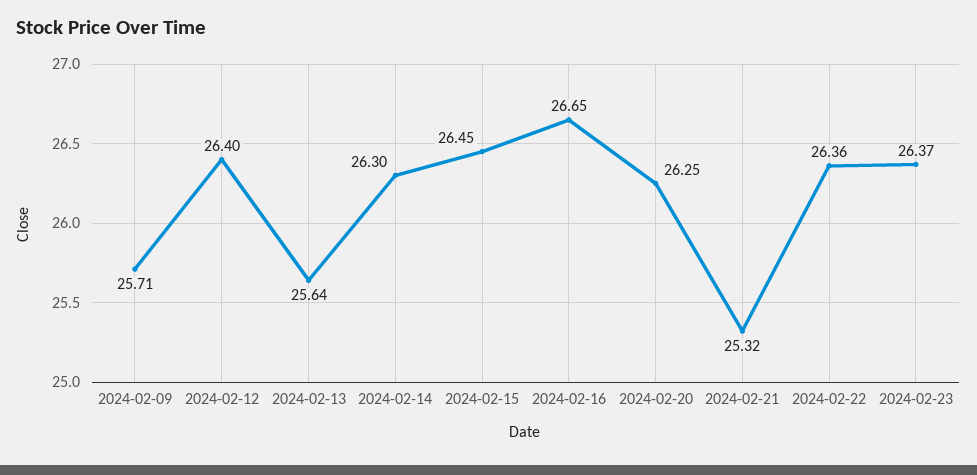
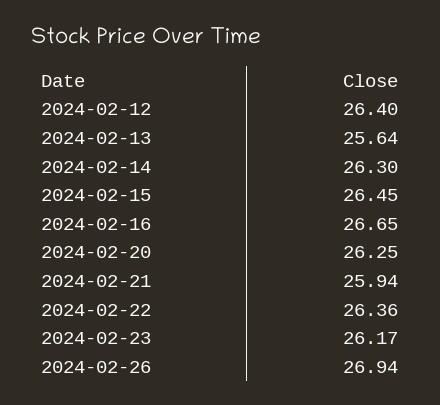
2024-02-09: 25.71 -> none
2024-02-21: 25.32 -> 25.94
2024-02-23: 26.37 -> 26.17
2024-02-26: none -> 26.94

